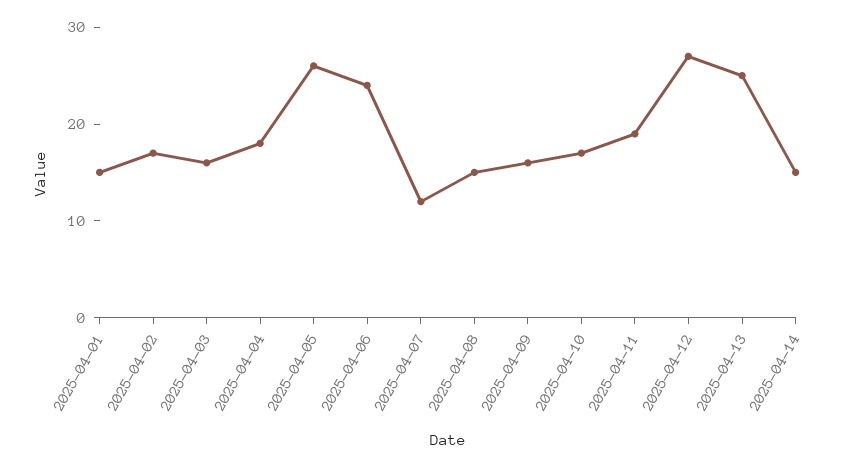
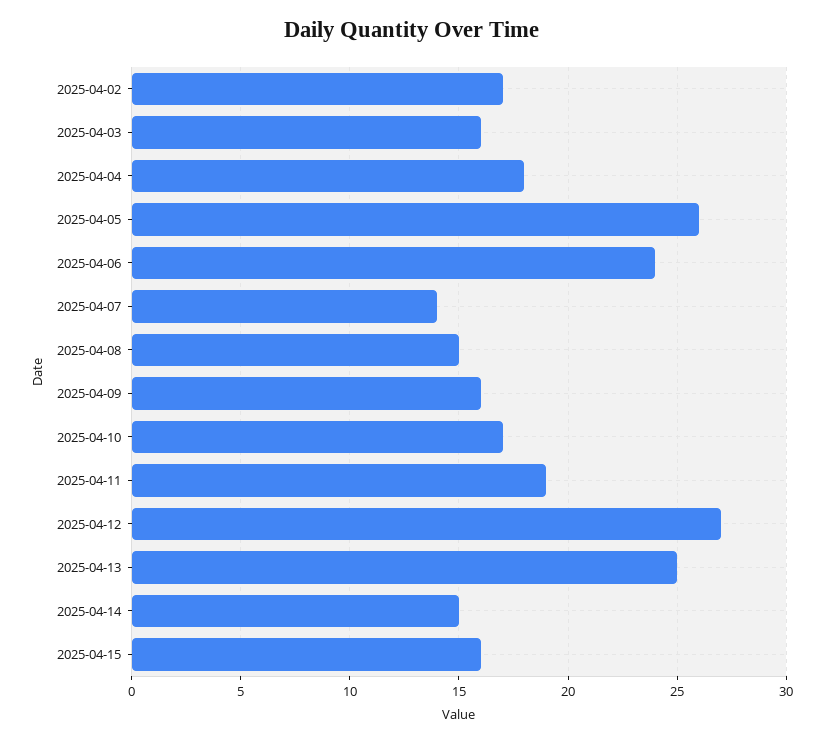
2025-04-01: 15 -> none
2025-04-07: 12 -> 14
2025-04-15: none -> 16

